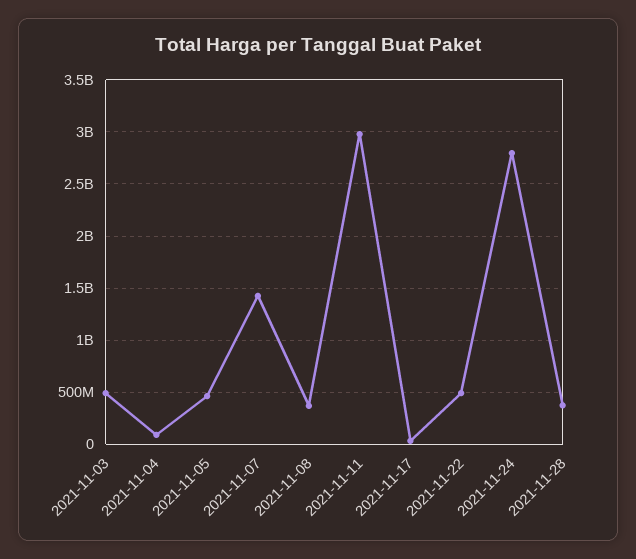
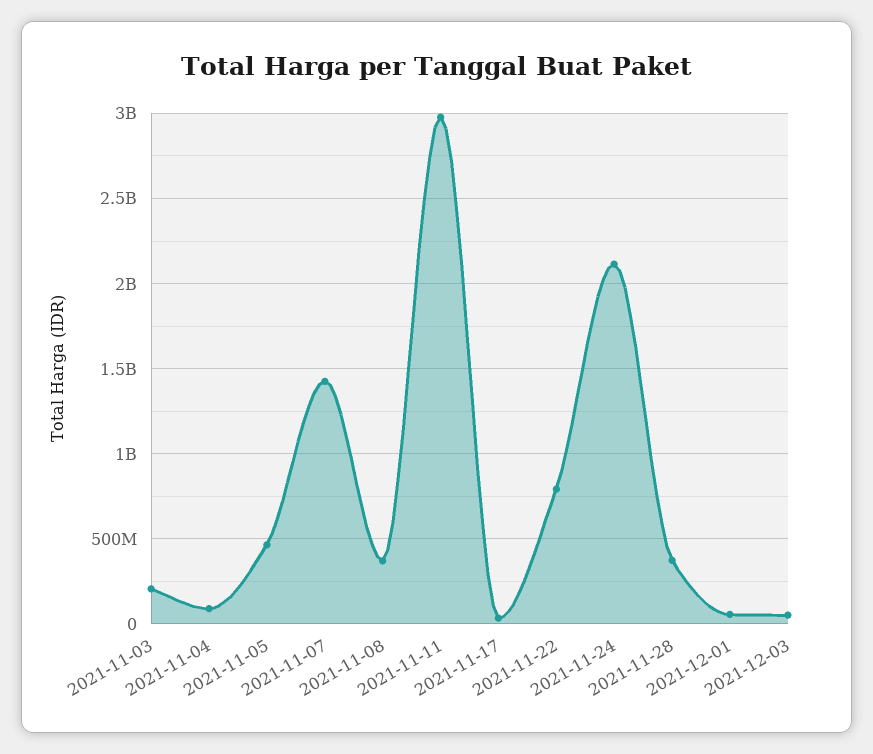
2021-11-03: 500000000 -> 200000000
2021-11-22: 500000000 -> 800000000
2021-11-24: 2800000000 -> 2100000000
2021-12-01: none -> 50000000
2021-12-03: none -> 50000000

